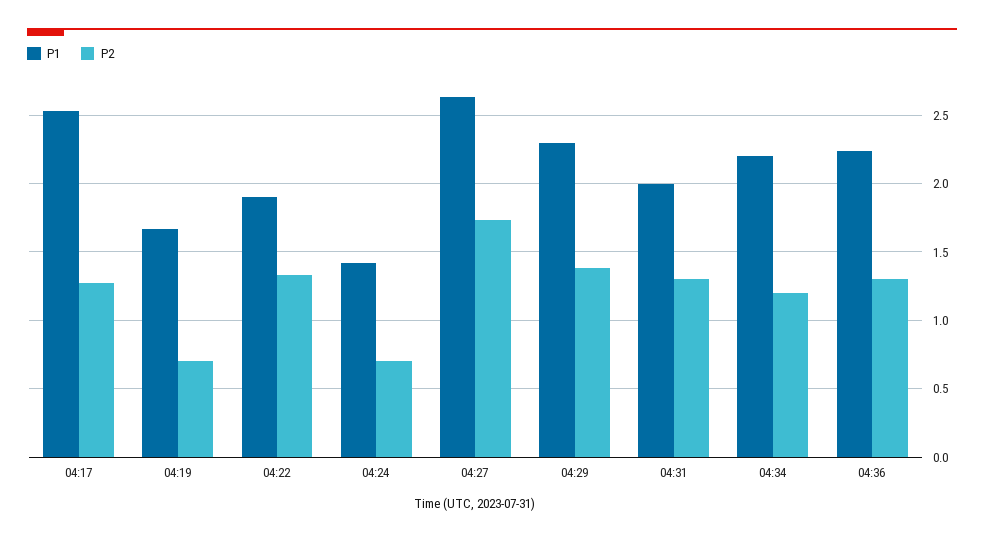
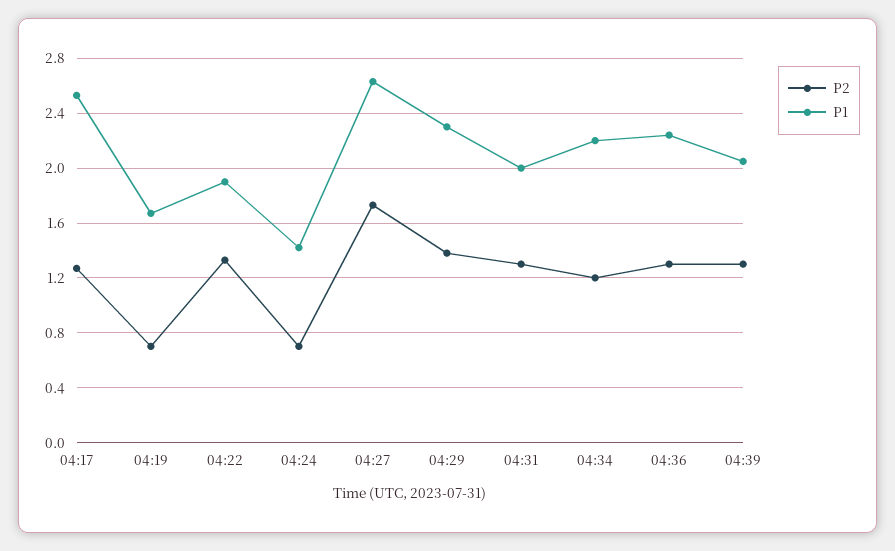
P2, 04:39: none -> 1.3
P1, 04:39: none -> 2.05

